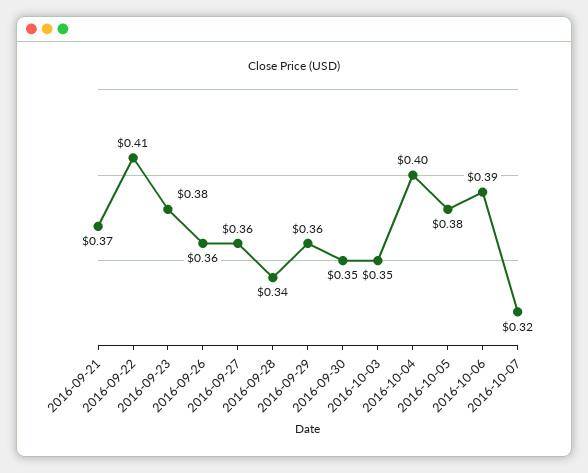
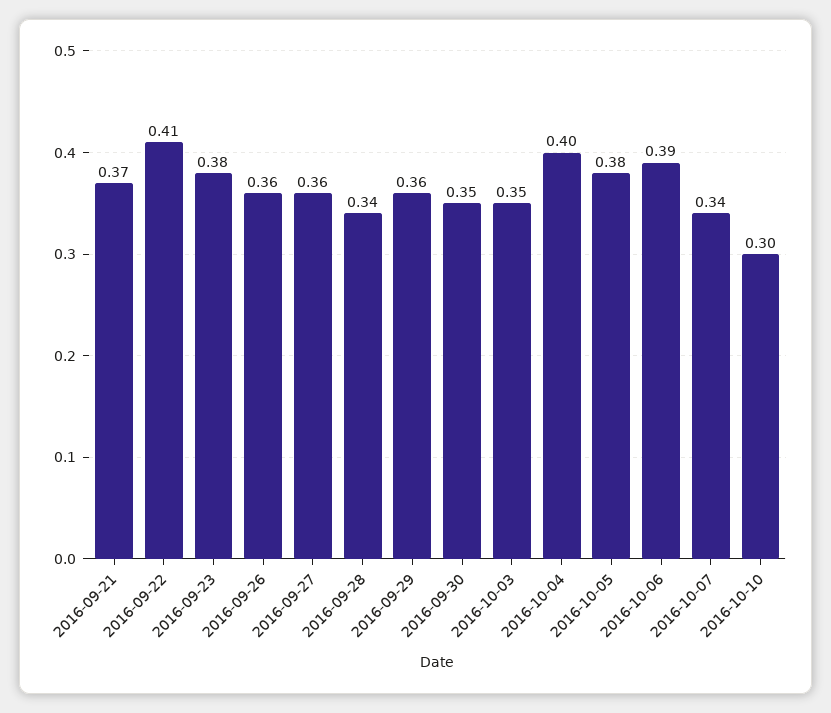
2016-10-07: 0.32 -> 0.34
2016-10-10: none -> 0.3

